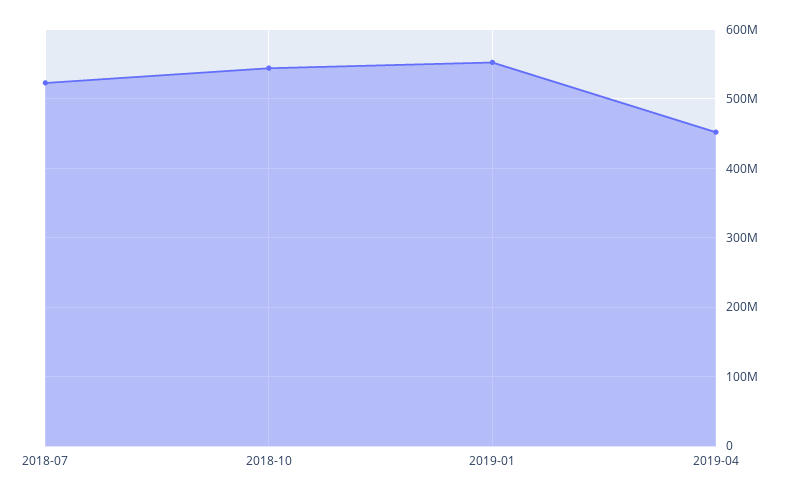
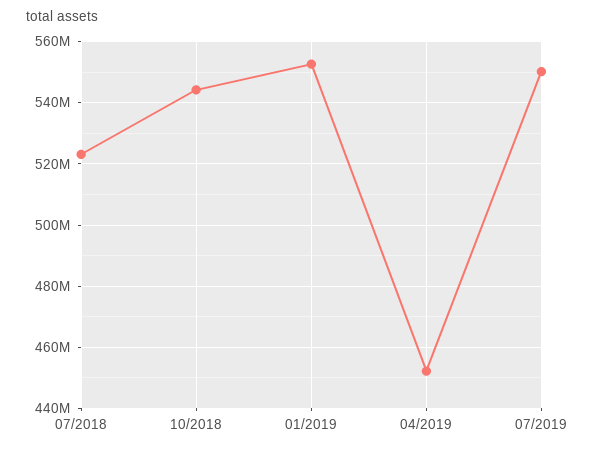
07/2019: none -> 550000000

